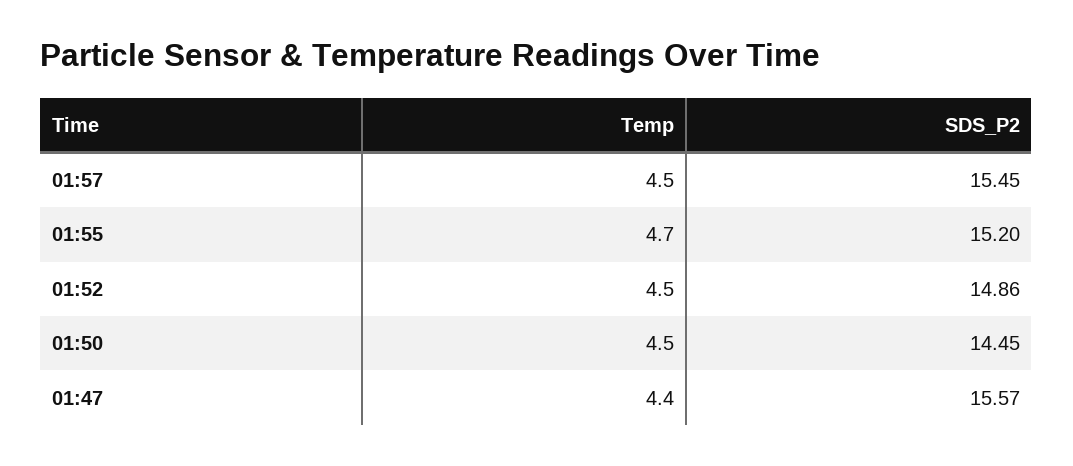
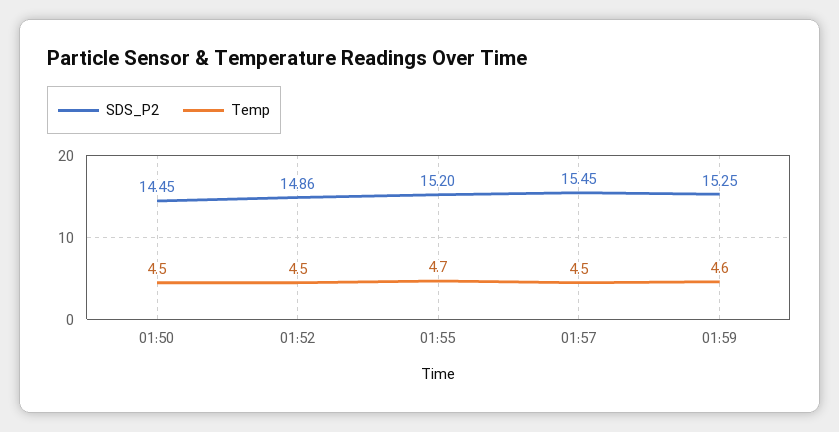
Temp, 01:47: 4.4 -> none
SDS_P2, 01:47: 15.57 -> none
SDS_P2, 01:59: none -> 15.25
Temp, 01:59: none -> 4.6

